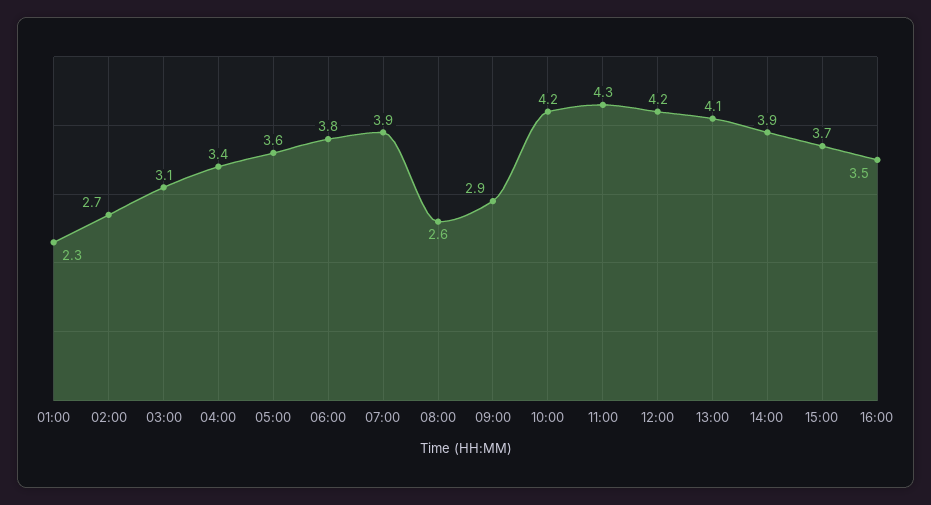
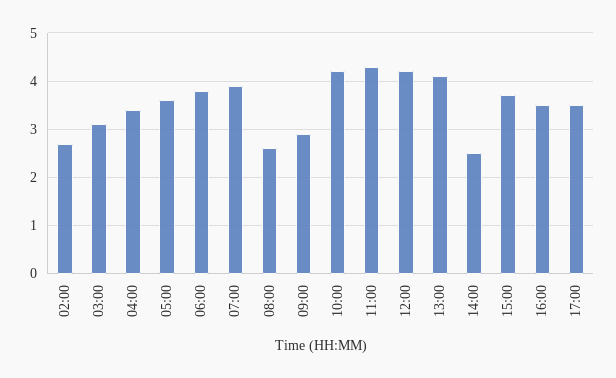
01:00: 2.3 -> none
14:00: 3.9 -> 2.5
17:00: none -> 3.5

